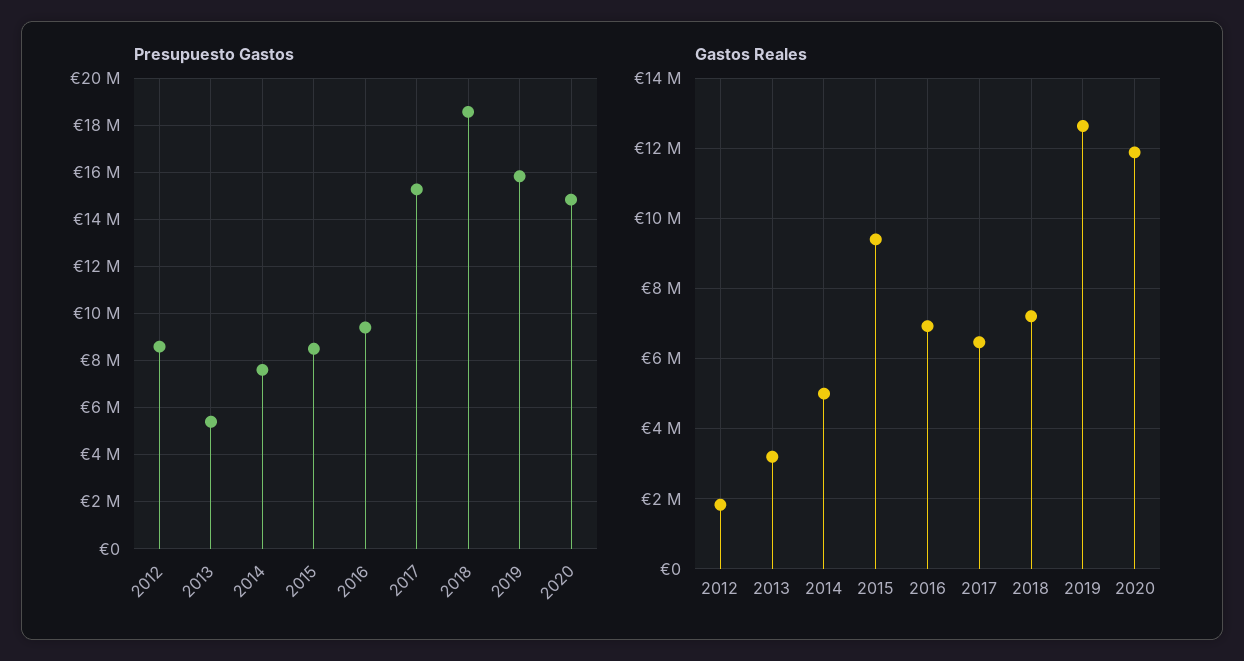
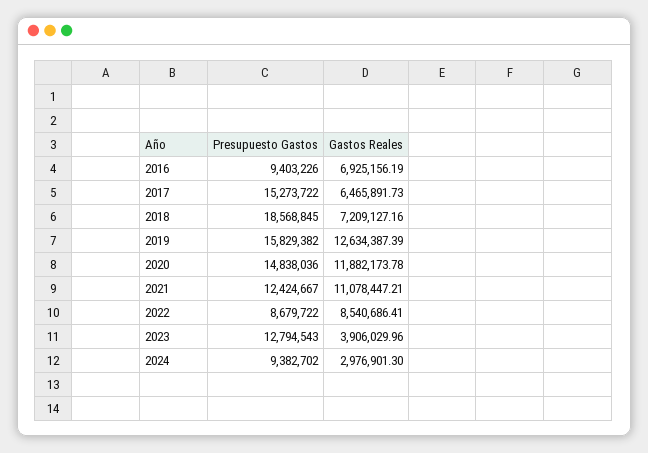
Presupuesto Gastos, 2012: 8500000 -> none
Presupuesto Gastos, 2013: 5500000 -> none
Presupuesto Gastos, 2014: 7500000 -> none
Presupuesto Gastos, 2015: 8500000 -> none
Gastos Reales, 2012: 1800000 -> none
Gastos Reales, 2013: 3200000 -> none
Gastos Reales, 2014: 5000000 -> none
Gastos Reales, 2015: 9400000 -> none
Presupuesto Gastos, 2021: none -> 12424667
Gastos Reales, 2021: none -> 11078447.21
Presupuesto Gastos, 2022: none -> 8679722
Gastos Reales, 2022: none -> 8540686.41
Presupuesto Gastos, 2023: none -> 12794543
Gastos Reales, 2023: none -> 3906029.96
Presupuesto Gastos, 2024: none -> 9382702
Gastos Reales, 2024: none -> 2976901.3

